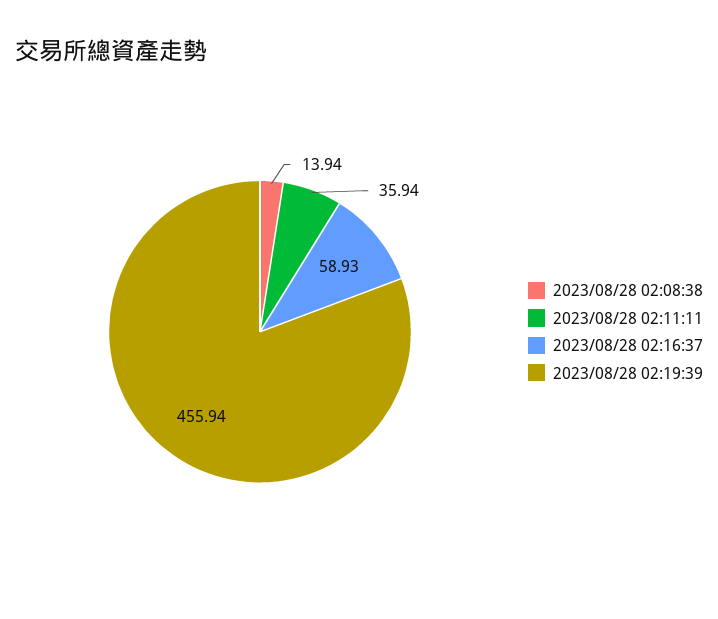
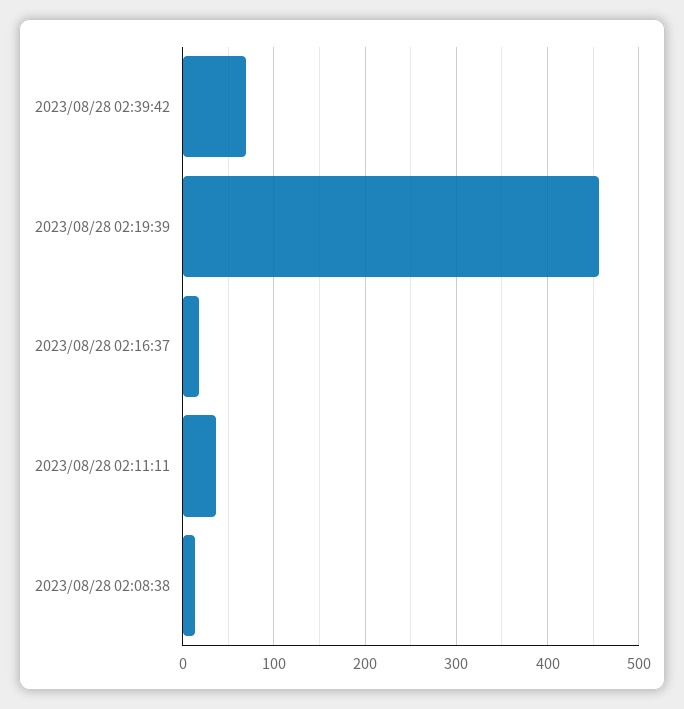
2023/08/28 02:16:37: 58.93 -> 20
2023/08/28 02:39:42: none -> 70

